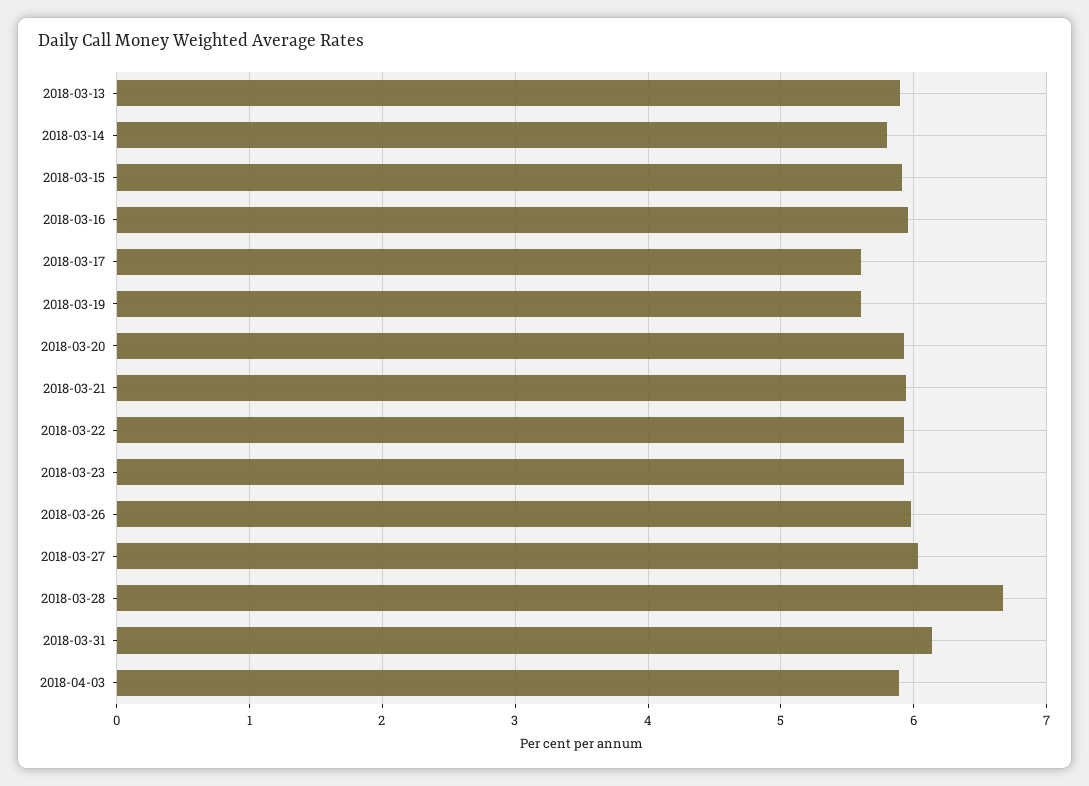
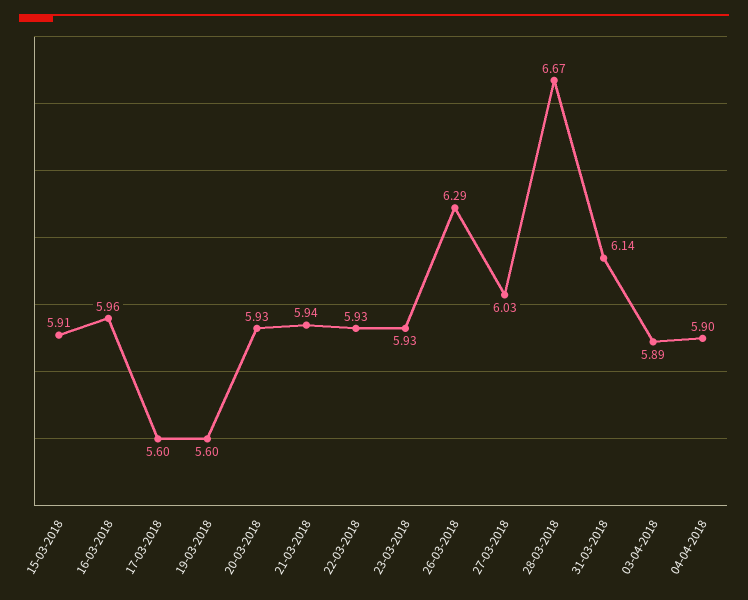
2018-03-13: 5.9 -> none
2018-03-14: 5.8 -> none
2018-03-26: 6 -> 6.29
04-04-2018: none -> 5.9

